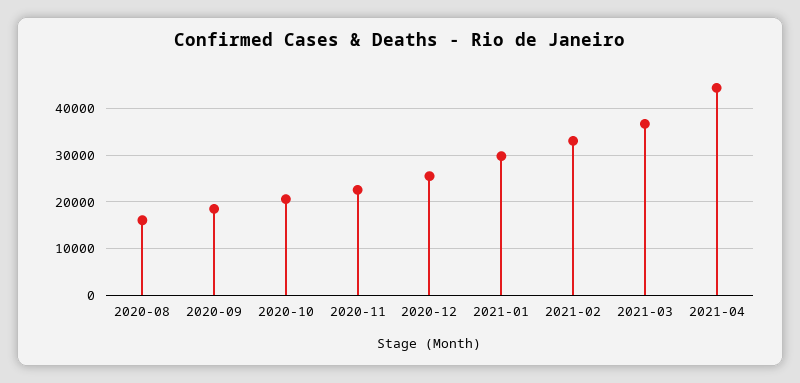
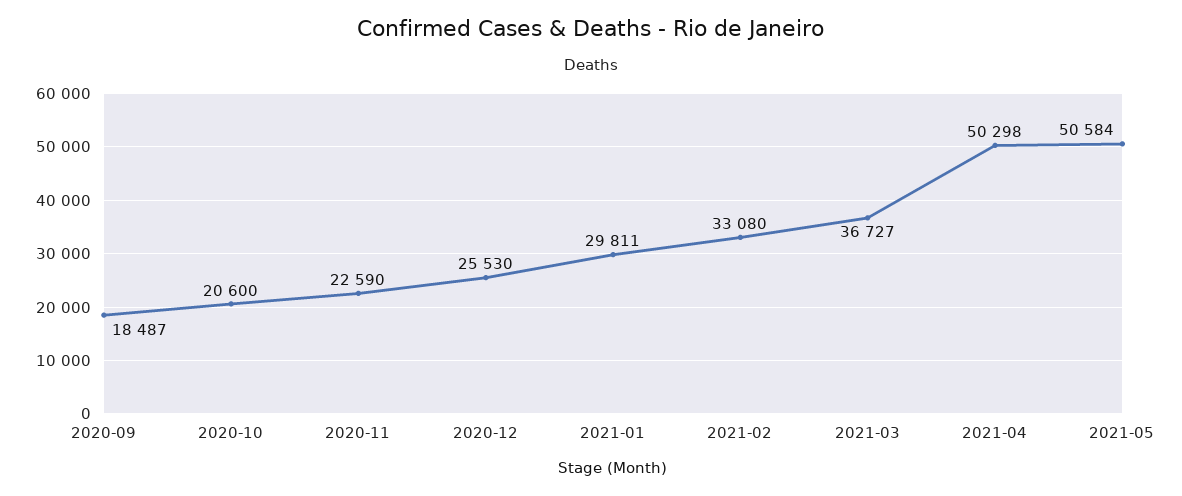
2020-08: 16000 -> none
2021-04: 44000 -> 50298
2021-05: none -> 50584

